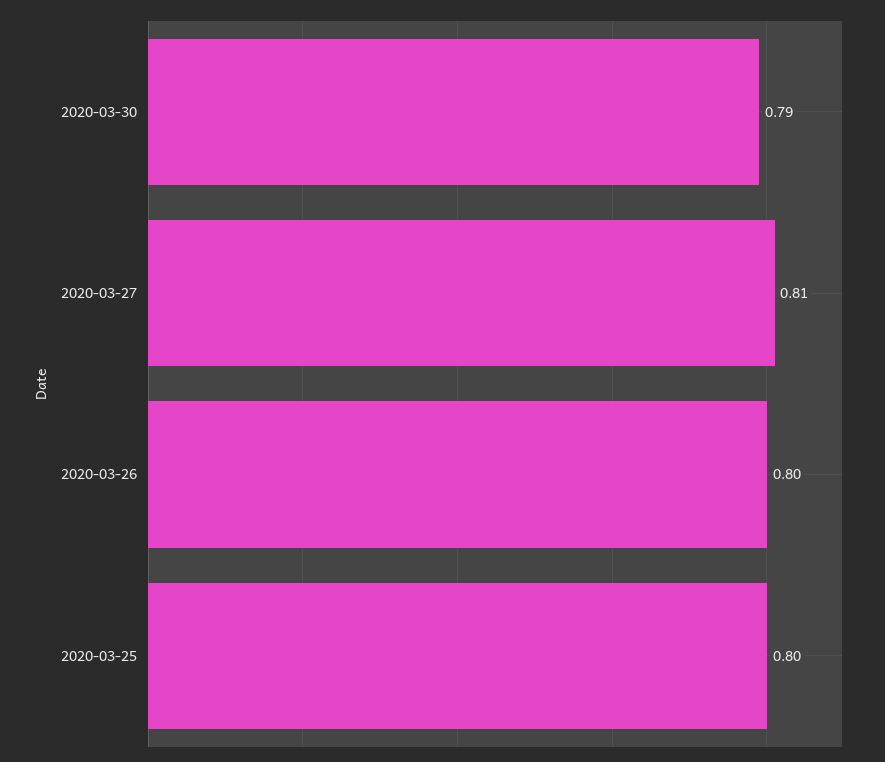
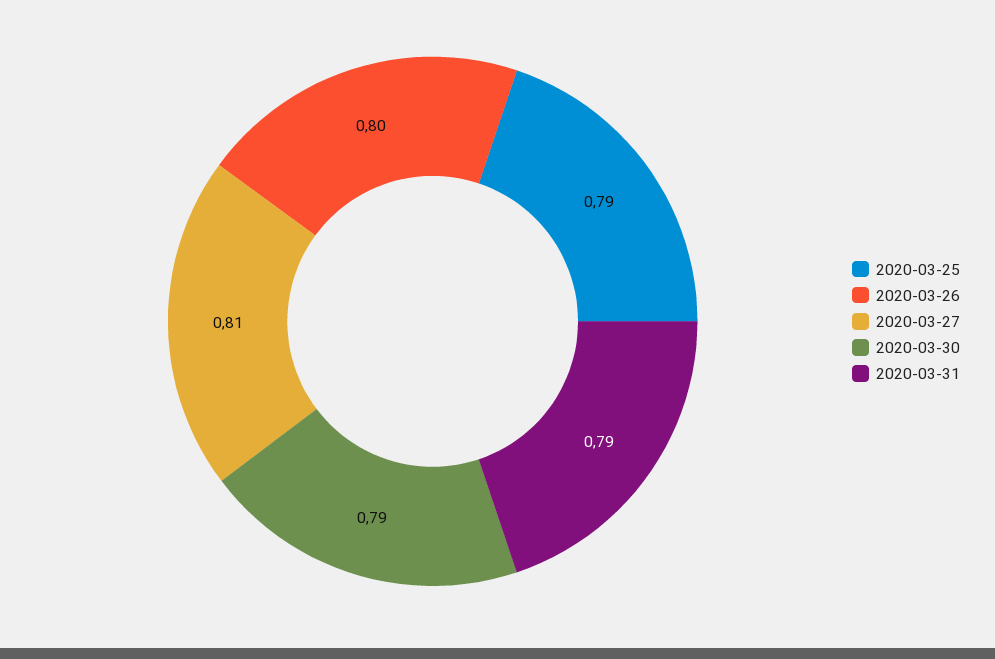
2020-03-25: 0.8 -> 0.79
2020-03-31: none -> 0.79

